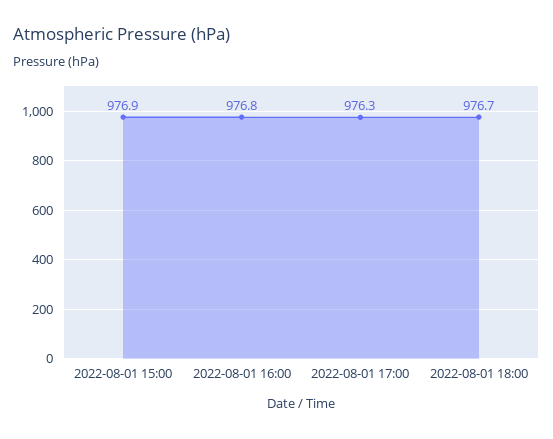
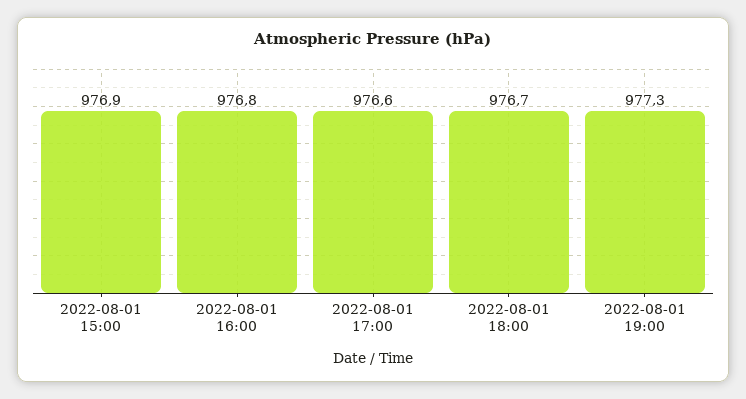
2022-08-01 17:00: 976.3 -> 976.6
2022-08-01 19:00: none -> 977.3

